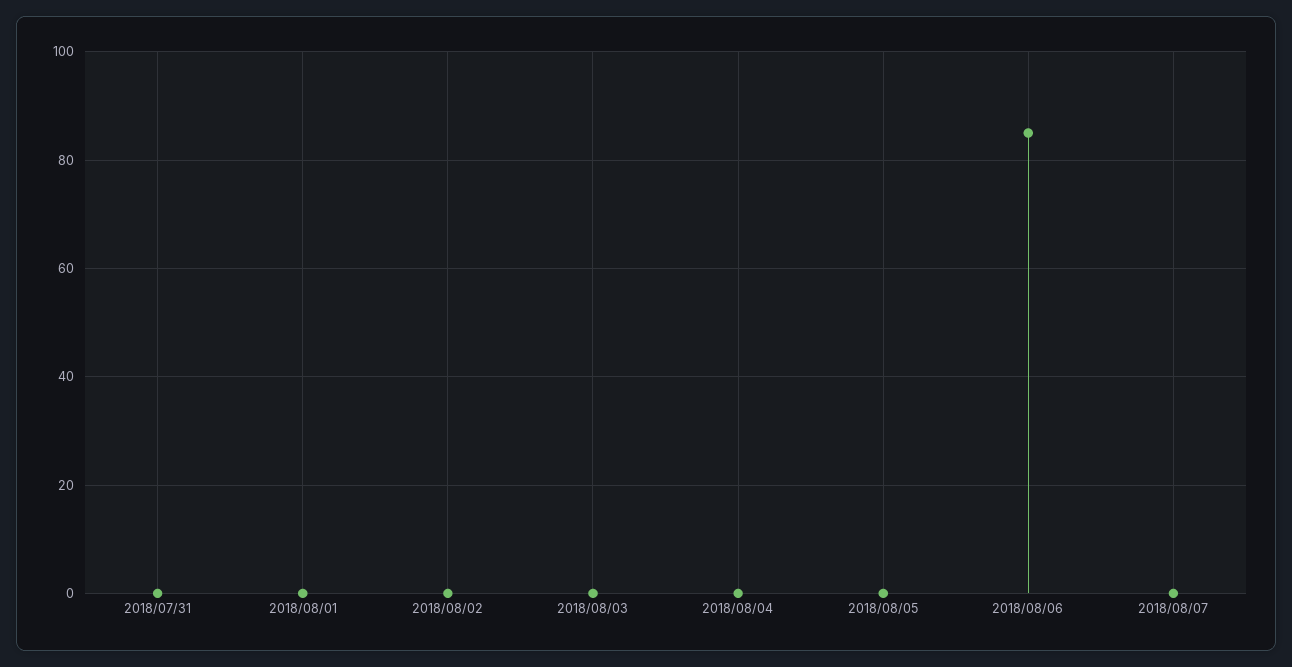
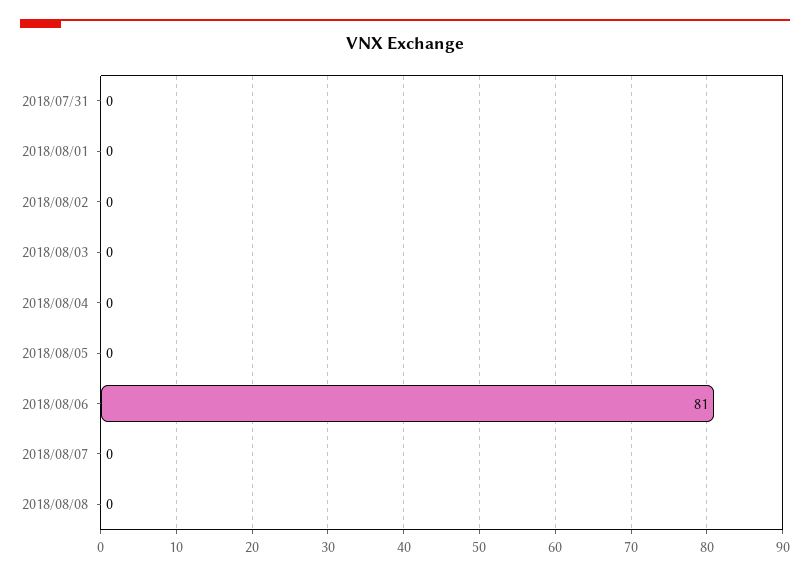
2018/08/06: 85 -> 81
2018/08/08: none -> 0

